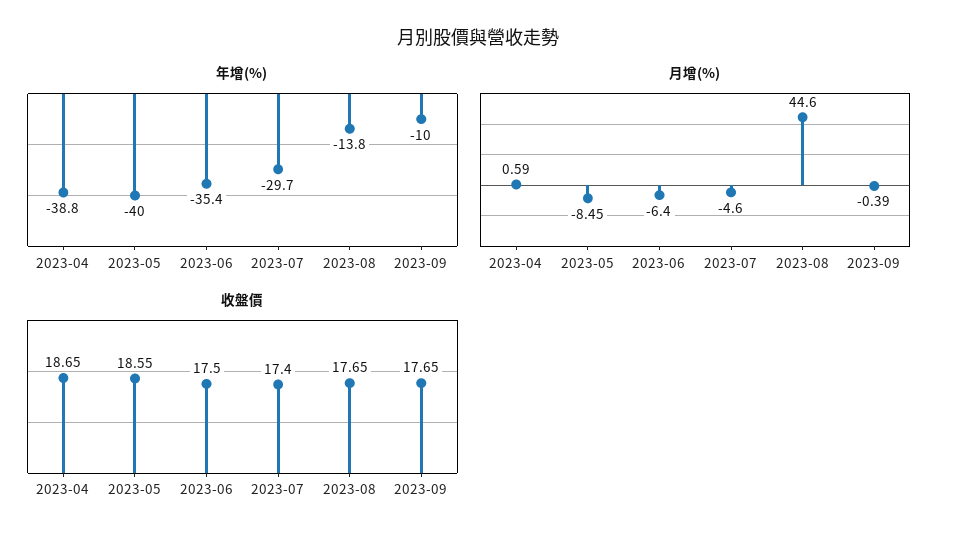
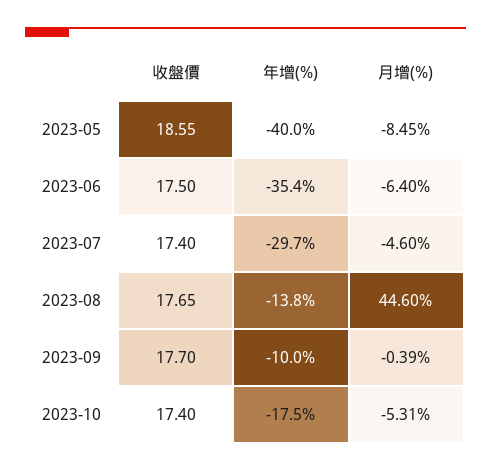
年增(%), 2023-04: -38.8 -> none
月增(%), 2023-04: 0.59 -> none
收盤價, 2023-04: 18.65 -> none
收盤價, 2023-09: 17.65 -> 17.7
收盤價, 2023-10: none -> 17.4
年增(%), 2023-10: none -> -17.5
月增(%), 2023-10: none -> -5.31

